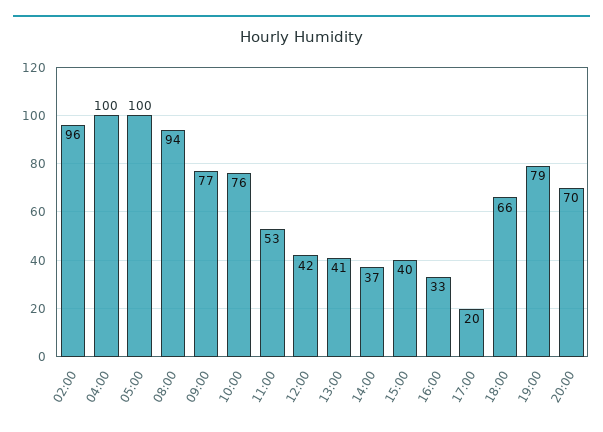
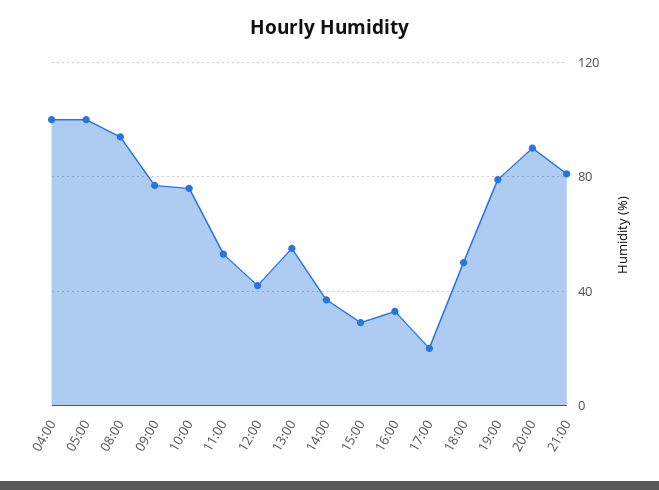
02:00: 96 -> none
13:00: 41 -> 55
15:00: 40 -> 30
18:00: 66 -> 50
20:00: 70 -> 90
21:00: none -> 80

